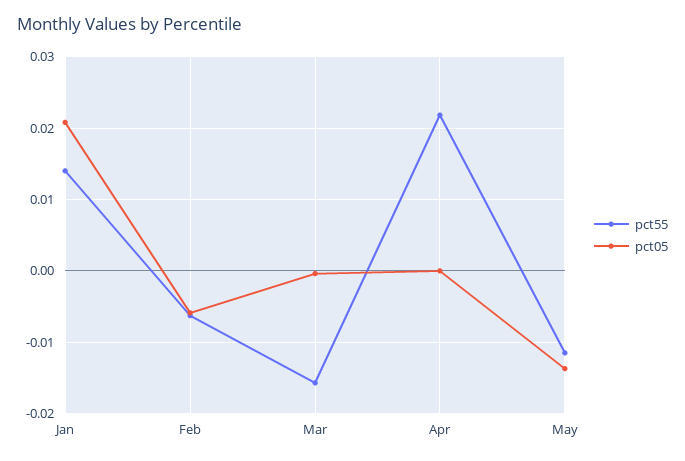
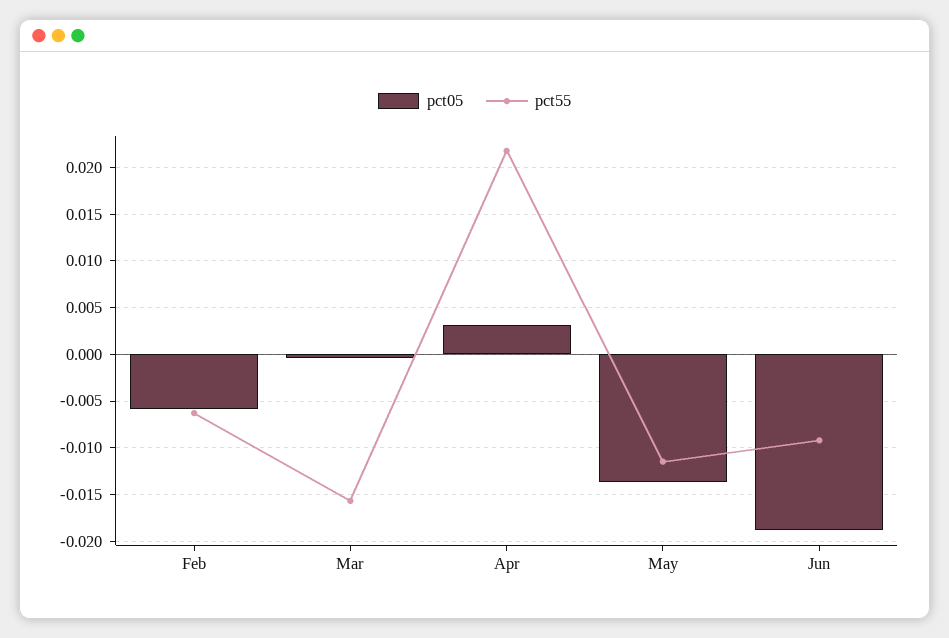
pct55, Jan: 0.014 -> none
pct05, Jan: 0.021 -> none
pct05, Apr: 0 -> 0.003
pct05, Jun: none -> -0.019
pct55, Jun: none -> -0.009

